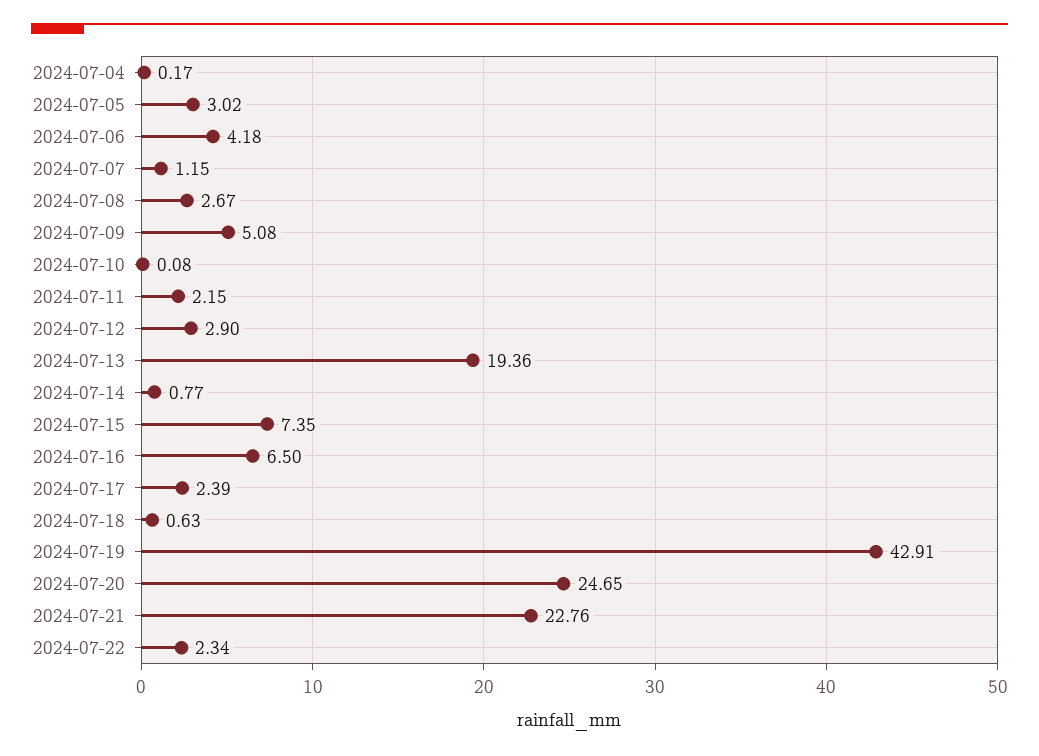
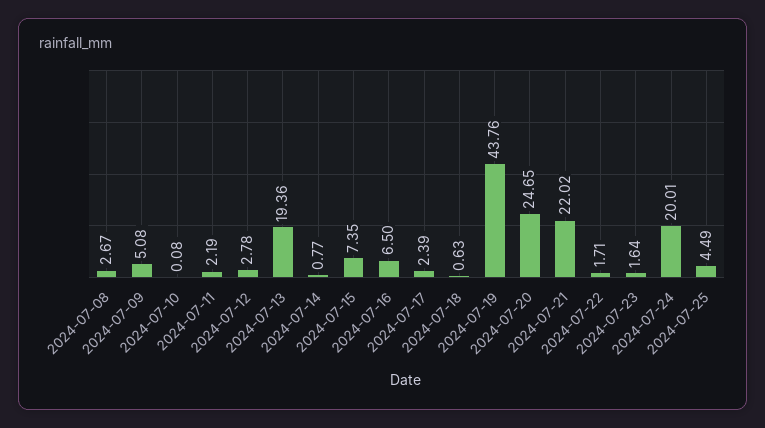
2024-07-04: 0.17 -> none
2024-07-05: 3.02 -> none
2024-07-06: 4.18 -> none
2024-07-07: 1.15 -> none
2024-07-11: 2.15 -> 2.19
2024-07-12: 2.9 -> 2.78
2024-07-19: 42.91 -> 43.76
2024-07-21: 22.76 -> 22.02
2024-07-22: 2.34 -> 1.71
2024-07-23: none -> 1.64
2024-07-24: none -> 20.01
2024-07-25: none -> 4.49

